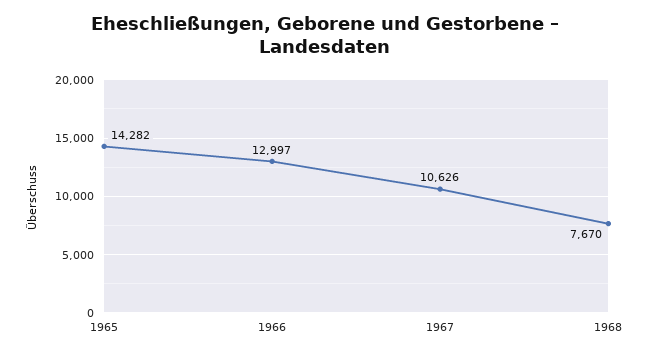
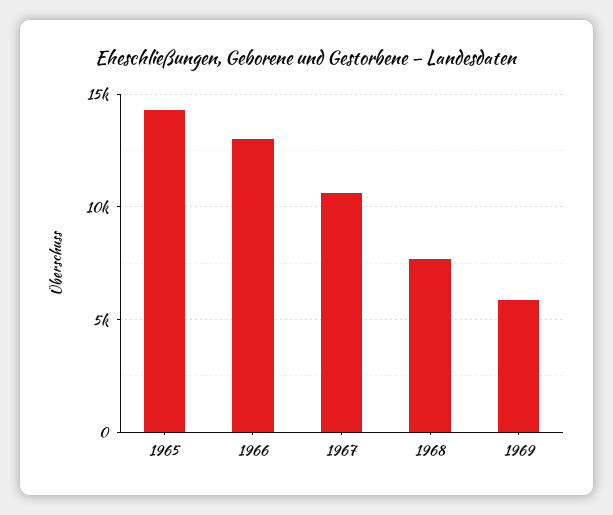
1969: none -> 6000

